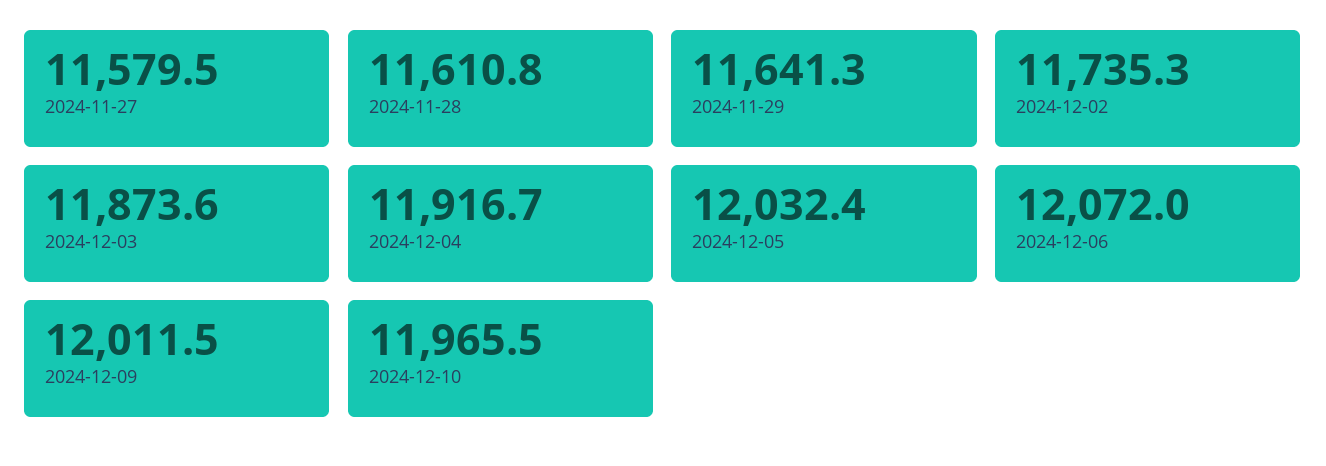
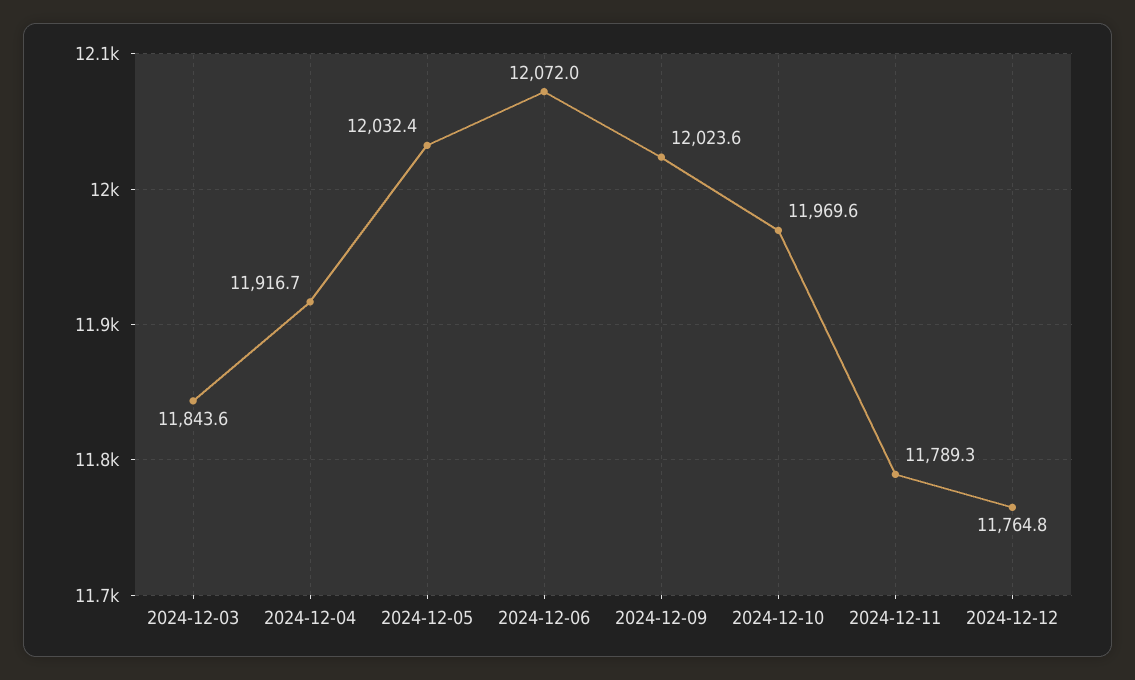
2024-11-27: 11579.5 -> none
2024-11-28: 11610.8 -> none
2024-11-29: 11641.3 -> none
2024-12-02: 11735.3 -> none
2024-12-03: 11873.6 -> 11843.6
2024-12-09: 12011.5 -> 12023.6
2024-12-10: 11965.5 -> 11969.6
2024-12-11: none -> 11789.3
2024-12-12: none -> 11764.8

